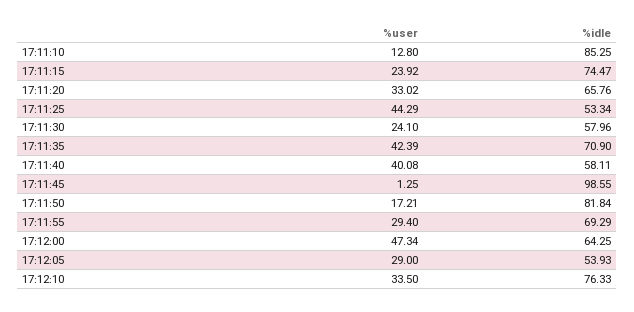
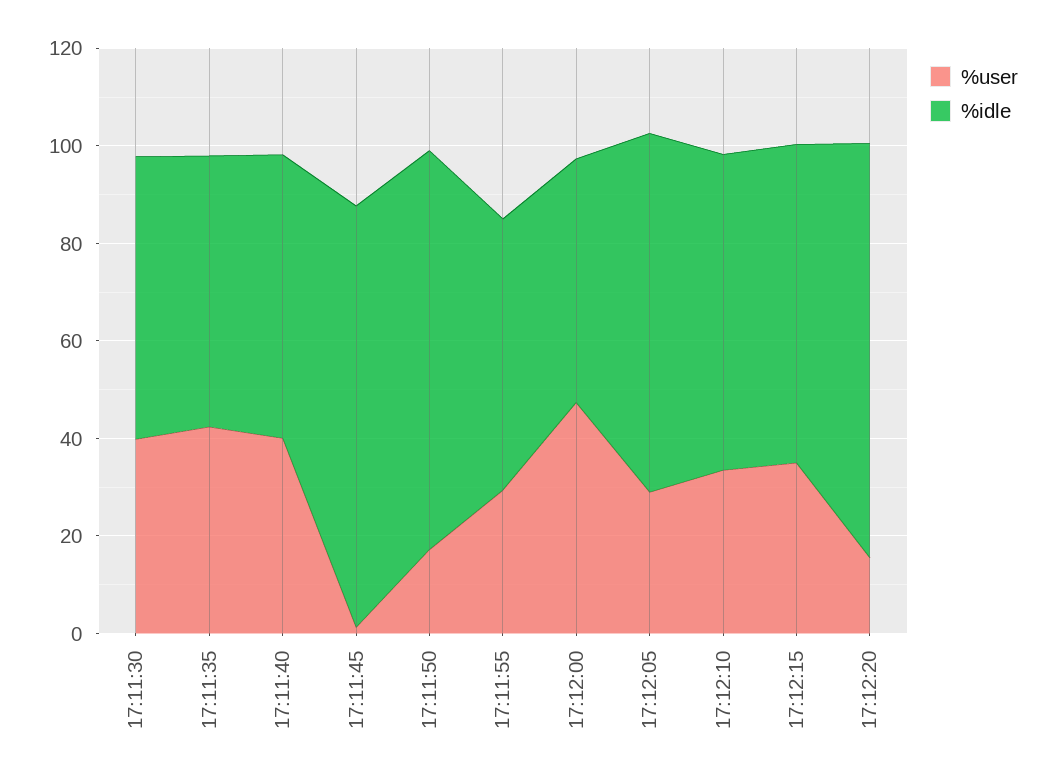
%user, 17:11:10: 12.8 -> none
%idle, 17:11:10: 85.25 -> none
%user, 17:11:15: 23.92 -> none
%idle, 17:11:15: 74.47 -> none
%user, 17:11:20: 33.02 -> none
%idle, 17:11:20: 65.76 -> none
%user, 17:11:25: 44.29 -> none
%idle, 17:11:25: 53.34 -> none
%user, 17:11:30: 24.1 -> 40
%idle, 17:11:35: 70.9 -> 55
%idle, 17:11:45: 98.55 -> 85
%idle, 17:11:55: 69.29 -> 55
%idle, 17:12:00: 64.25 -> 50
%idle, 17:12:05: 53.93 -> 75
%idle, 17:12:10: 76.33 -> 65
%user, 17:12:15: none -> 35
%idle, 17:12:15: none -> 65
%user, 17:12:20: none -> 15
%idle, 17:12:20: none -> 85

